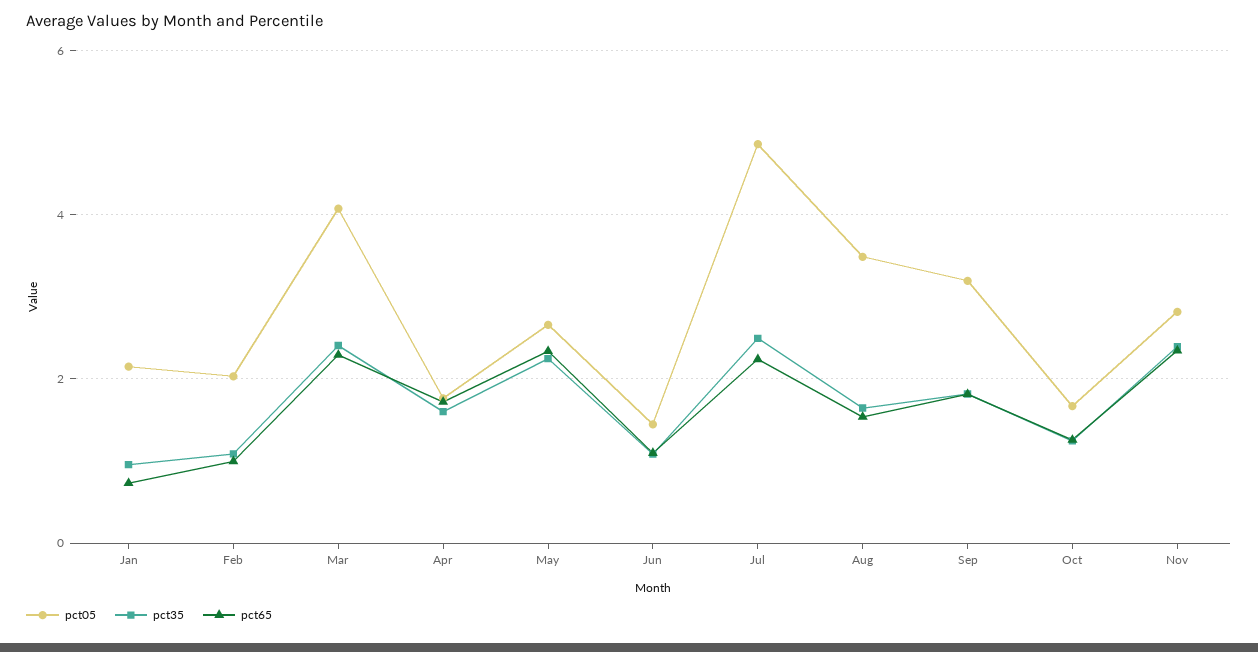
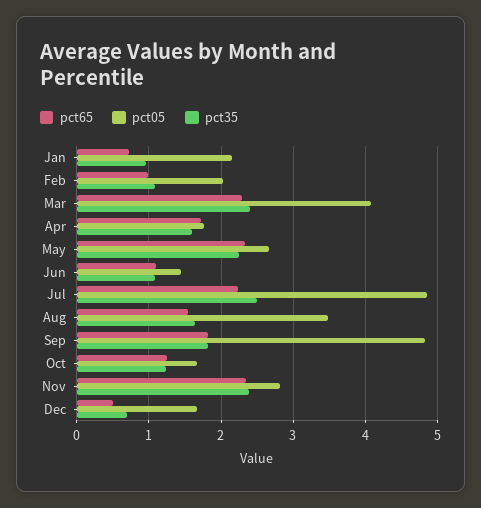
pct05, Sep: 3.2 -> 4.8
pct65, Dec: none -> 0.5
pct05, Dec: none -> 1.7
pct35, Dec: none -> 0.7

